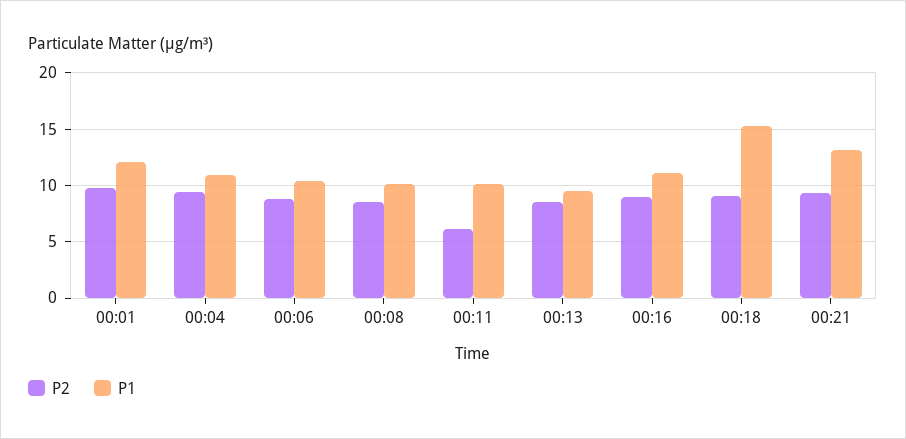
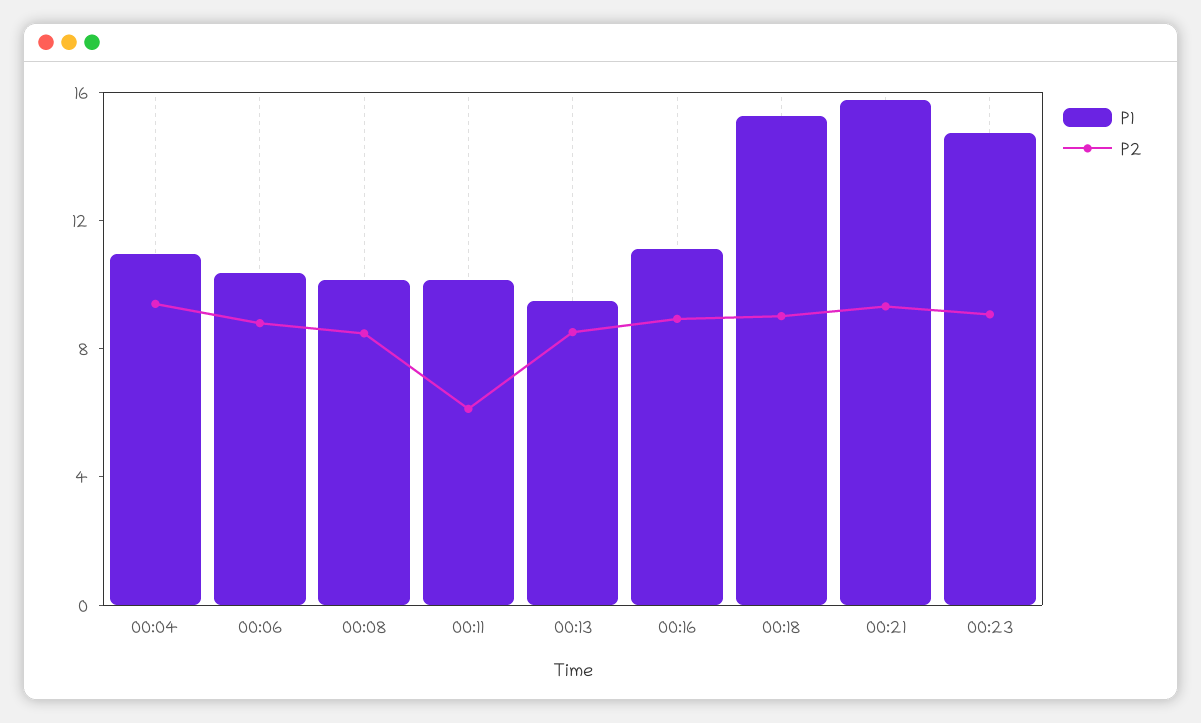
P2, 00:01: 10 -> none
P1, 00:01: 12 -> none
P1, 00:21: 13 -> 16
P1, 00:23: none -> 15
P2, 00:23: none -> 9

